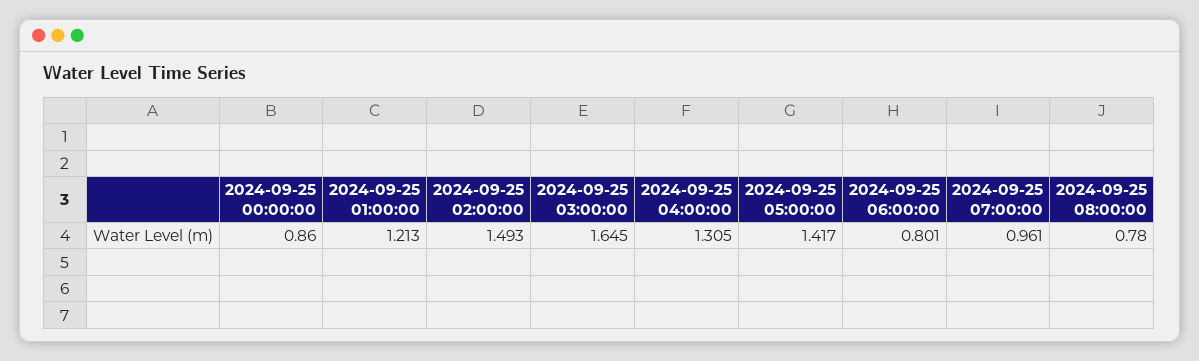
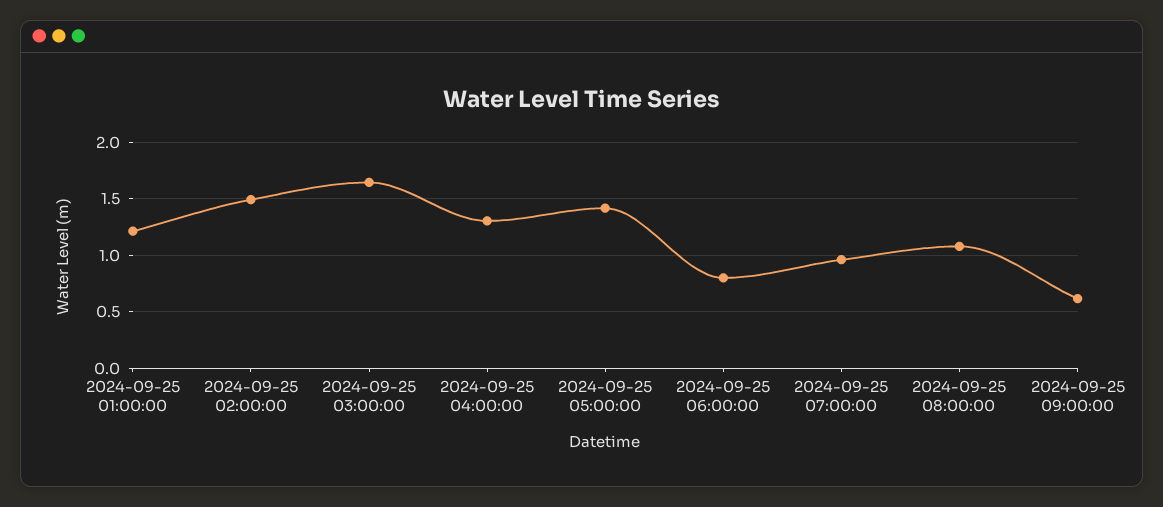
2024-09-25 00:00:00: 0.86 -> none
2024-09-25 08:00:00: 0.78 -> 1.1
2024-09-25 09:00:00: none -> 0.6

